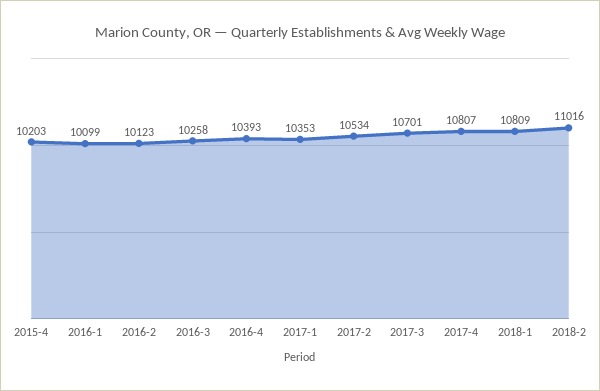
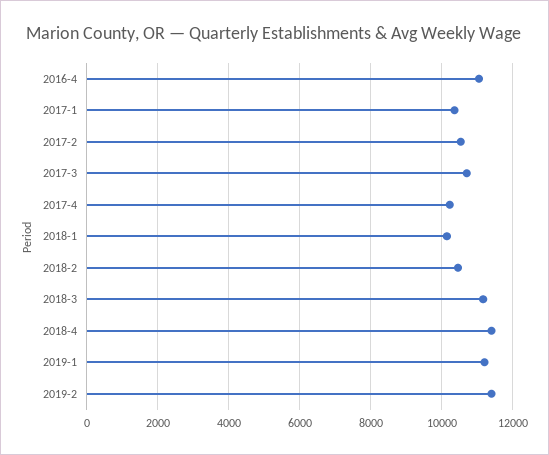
2015-4: 10203 -> none
2016-1: 10099 -> none
2016-2: 10123 -> none
2016-3: 10258 -> none
2016-4: 10393 -> 11000
2017-4: 10807 -> 10200
2018-1: 10809 -> 10200
2018-2: 11016 -> 10400
2018-3: none -> 11200
2018-4: none -> 11400
2019-1: none -> 11200
2019-2: none -> 11400

